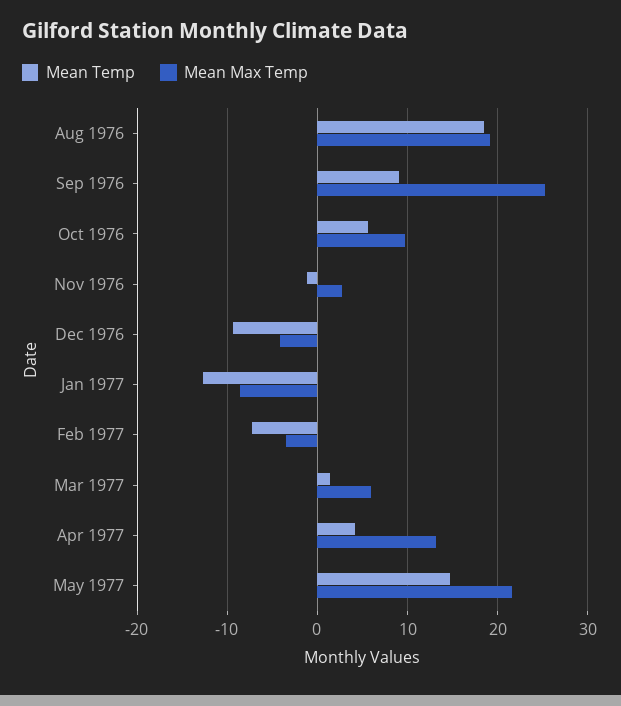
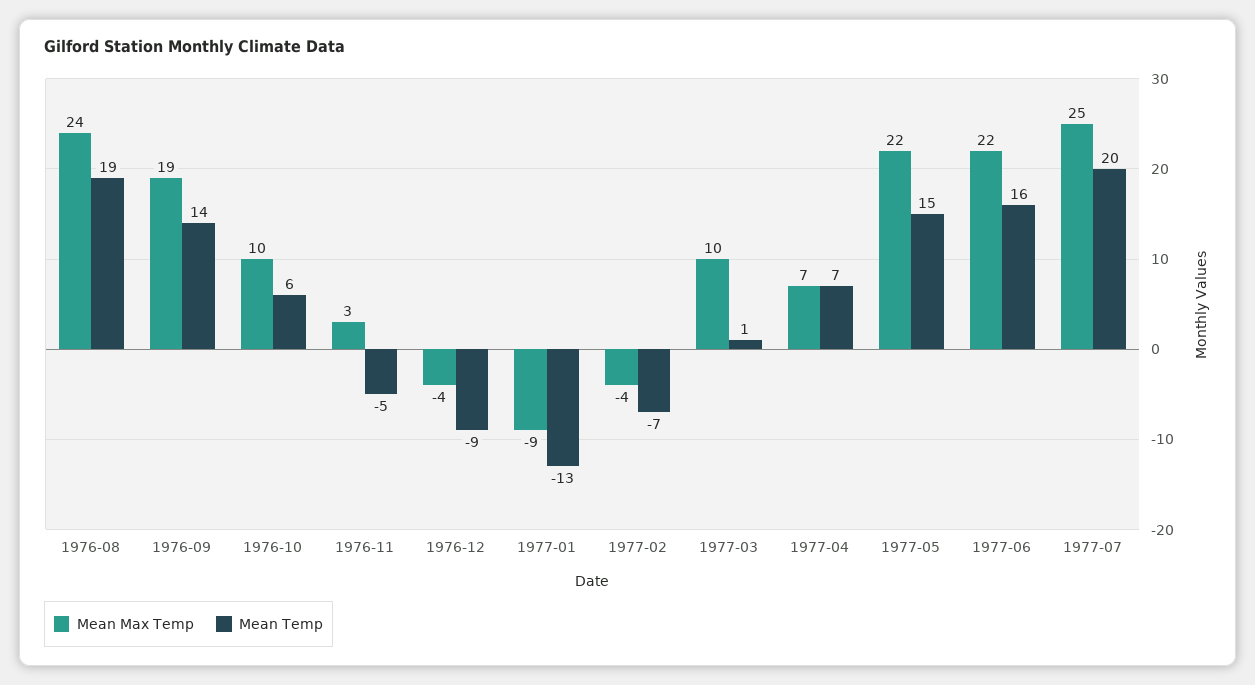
Mean Max Temp, Aug 1976: 19 -> 24
Mean Temp, Sep 1976: 9 -> 14
Mean Max Temp, Sep 1976: 25 -> 19
Mean Temp, Nov 1976: -1 -> -5
Mean Max Temp, Mar 1977: 6 -> 10
Mean Temp, Apr 1977: 4 -> 7
Mean Max Temp, Apr 1977: 13 -> 7
Mean Max Temp, 1977-06: none -> 22
Mean Temp, 1977-06: none -> 16
Mean Max Temp, 1977-07: none -> 25
Mean Temp, 1977-07: none -> 20

